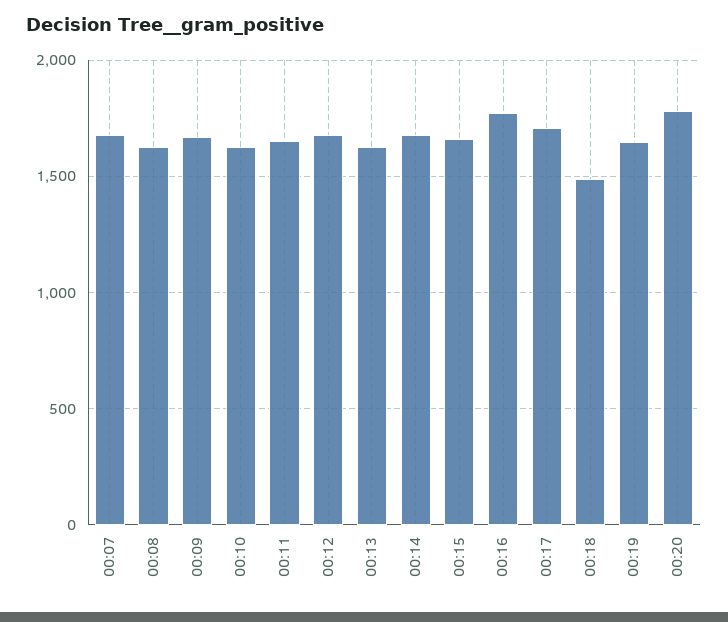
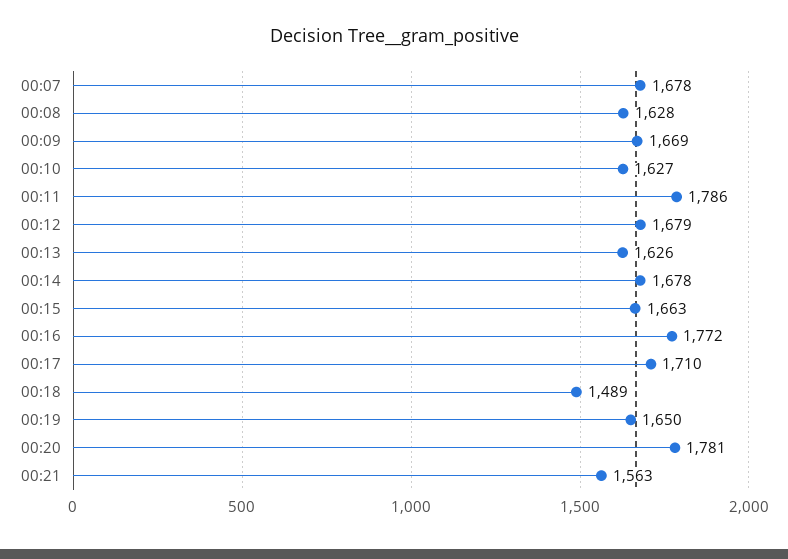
00:11: 1650 -> 1786
00:21: none -> 1563

